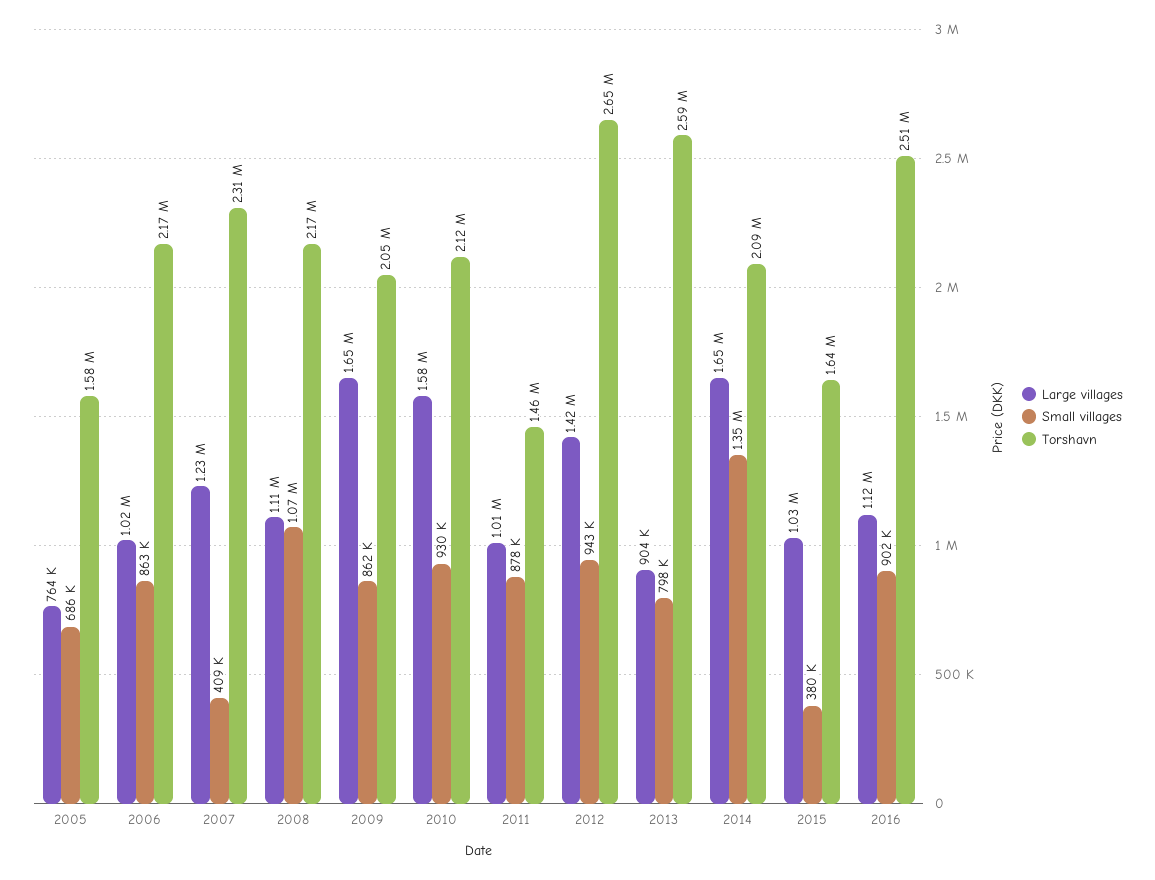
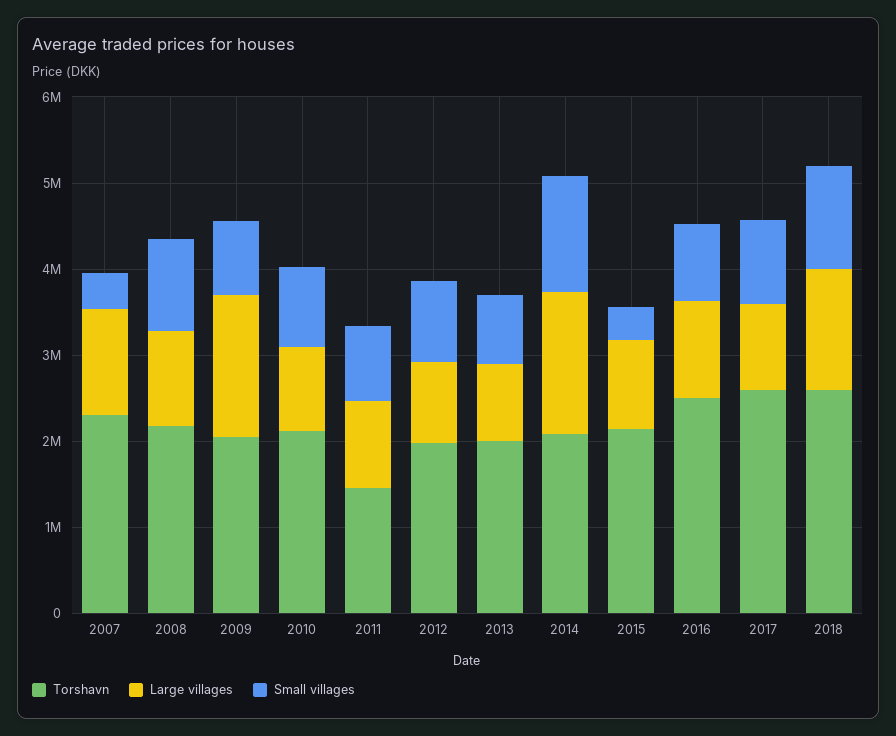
Large villages, 2005: 764000 -> none
Small villages, 2005: 686000 -> none
Torshavn, 2005: 1580000 -> none
Large villages, 2006: 1020000 -> none
Small villages, 2006: 863000 -> none
Torshavn, 2006: 2170000 -> none
Large villages, 2010: 1580000 -> 1000000
Large villages, 2012: 1420000 -> 1000000
Torshavn, 2012: 2650000 -> 2000000
Torshavn, 2013: 2590000 -> 2000000
Torshavn, 2015: 1640000 -> 2200000
Torshavn, 2017: none -> 2600000
Large villages, 2017: none -> 1000000
Small villages, 2017: none -> 1000000
Torshavn, 2018: none -> 2600000
Large villages, 2018: none -> 1400000
Small villages, 2018: none -> 1200000

